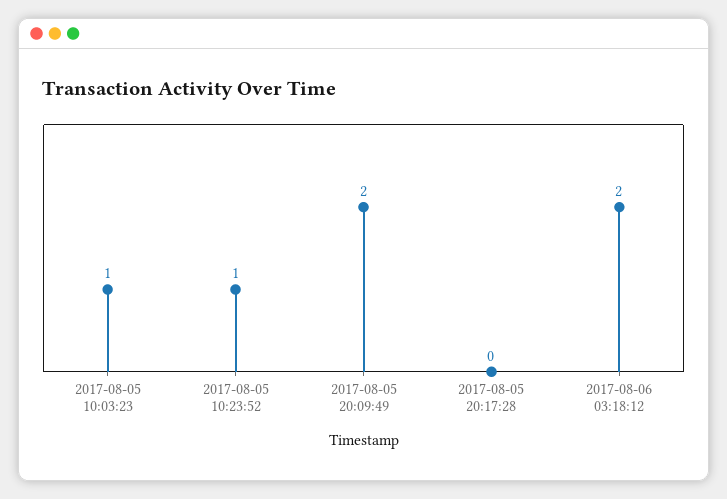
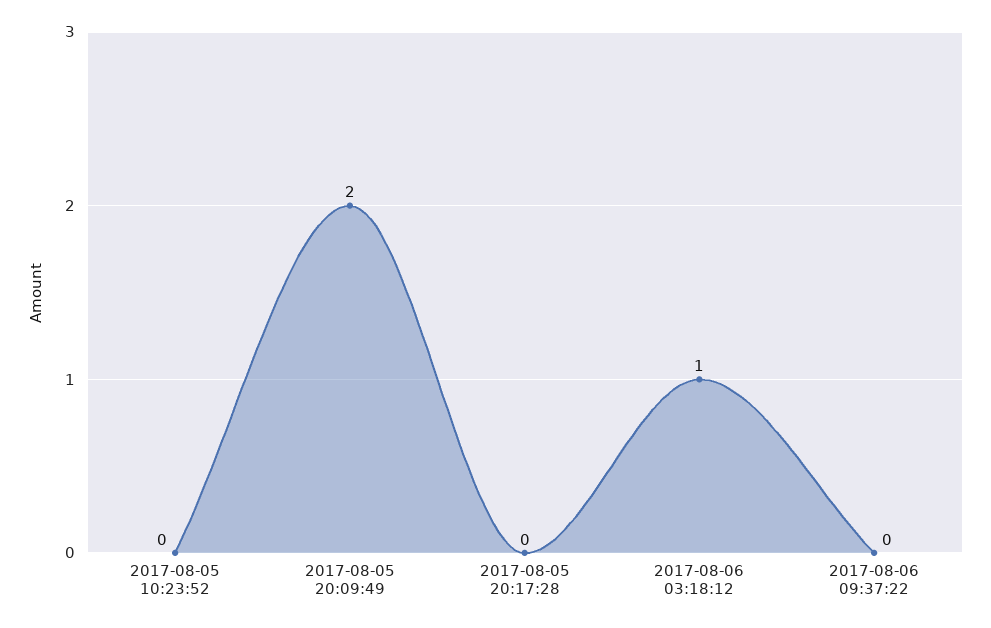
2017-08-05 10:03:23: 1 -> none
2017-08-05 10:23:52: 1 -> 0
2017-08-06 03:18:12: 2 -> 1
2017-08-06 09:37:22: none -> 0

